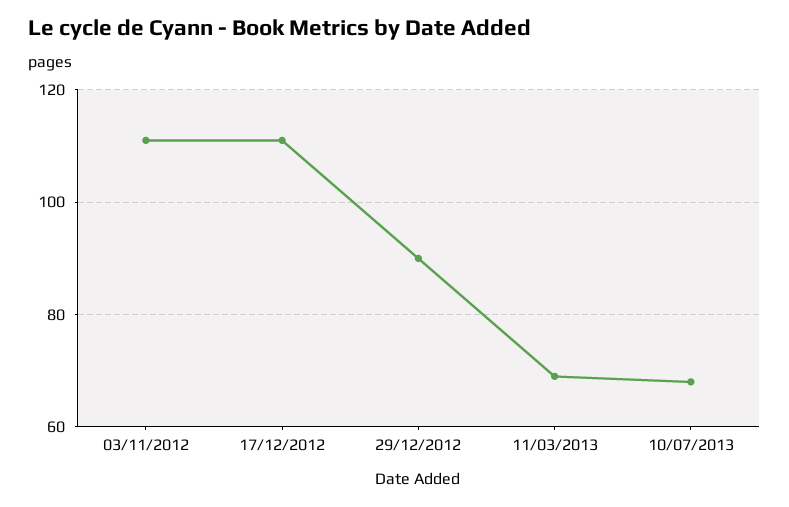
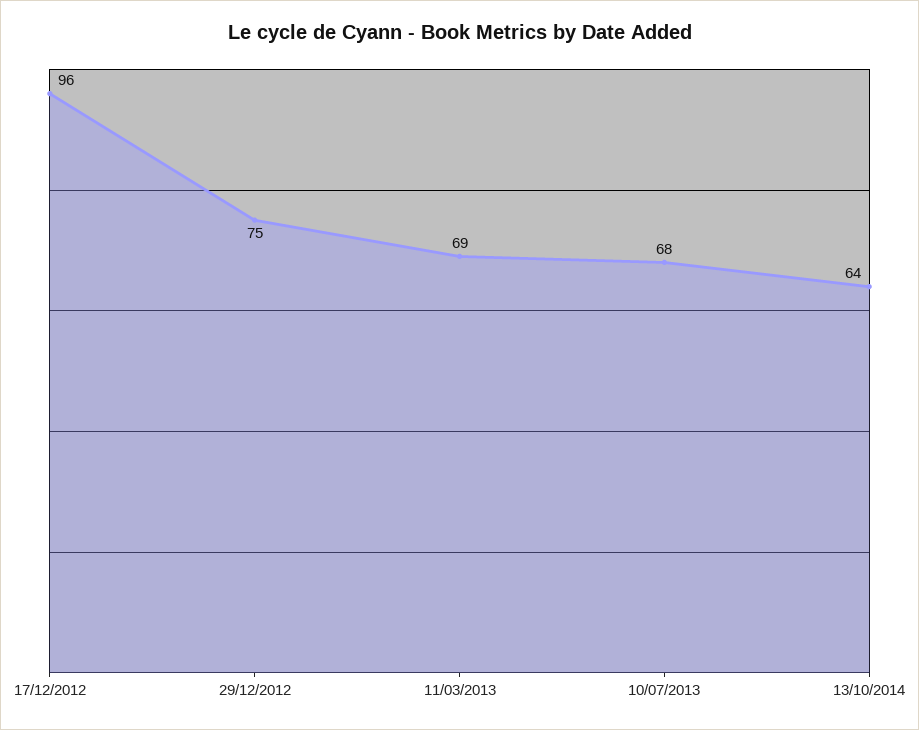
03/11/2012: 110 -> none
17/12/2012: 110 -> 96
29/12/2012: 90 -> 75
13/10/2014: none -> 64

